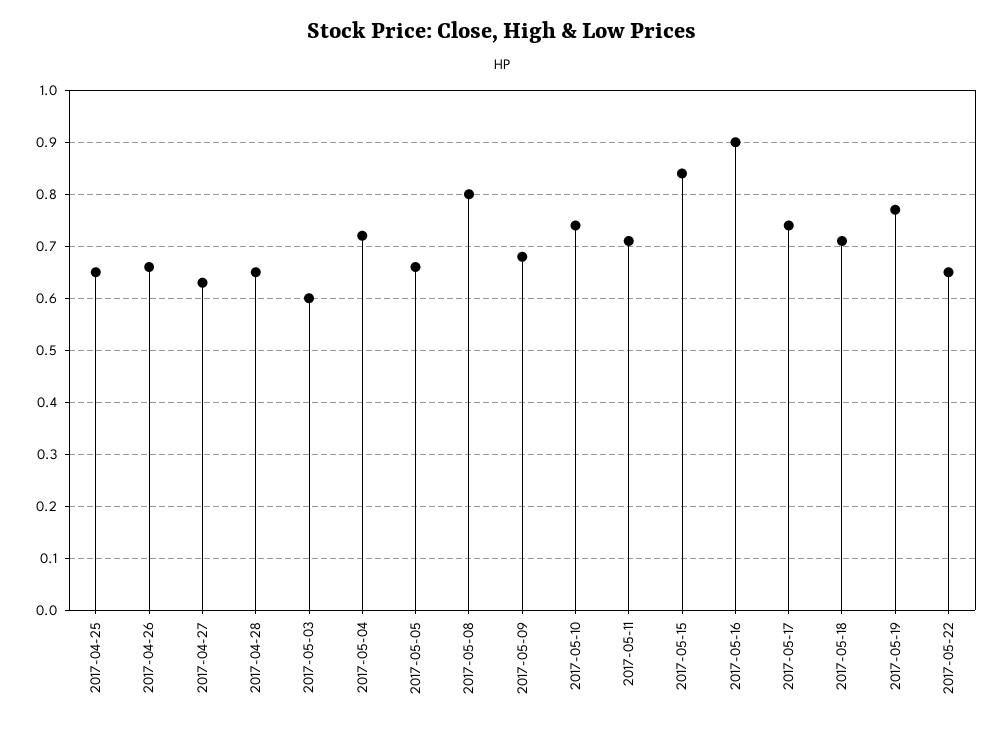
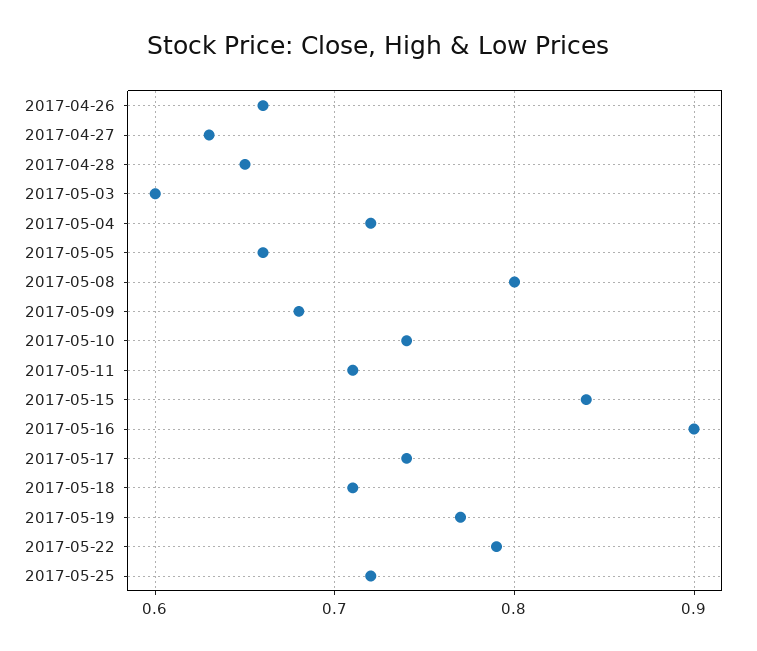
2017-04-25: 0.65 -> none
2017-05-22: 0.65 -> 0.79
2017-05-25: none -> 0.72

